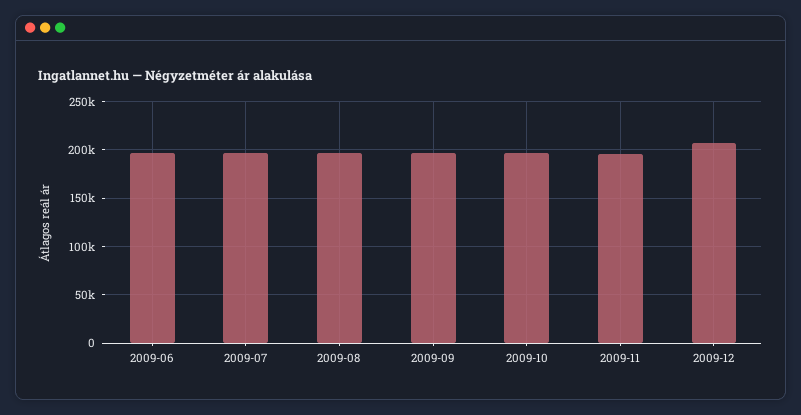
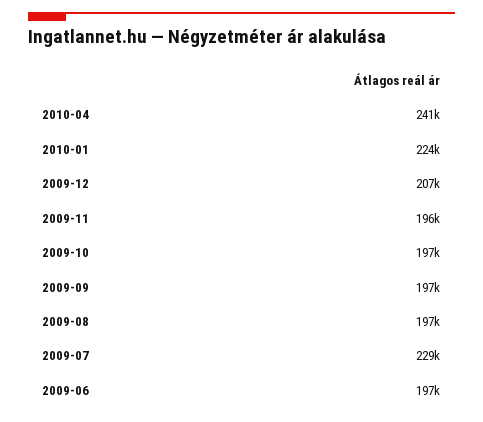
2009-07: 200000 -> 229000
2010-04: none -> 241000
2010-01: none -> 224000

